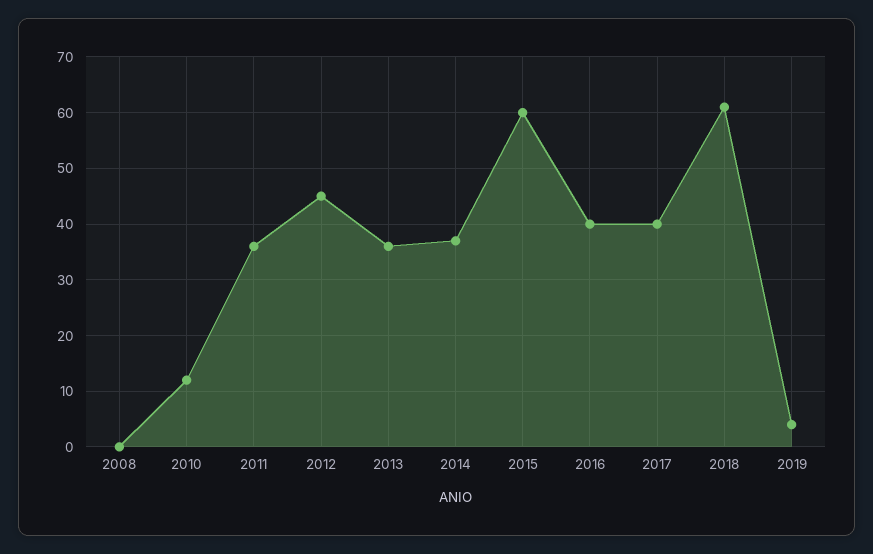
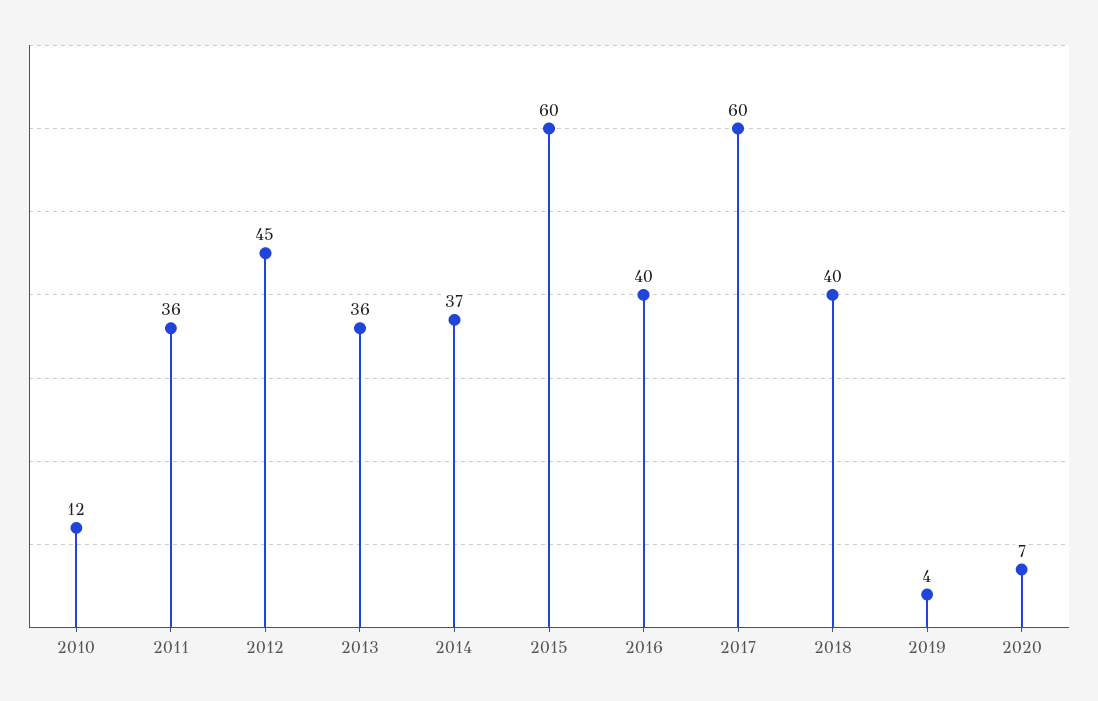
2008: 0 -> none
2017: 40 -> 60
2018: 60 -> 40
2020: none -> 7

